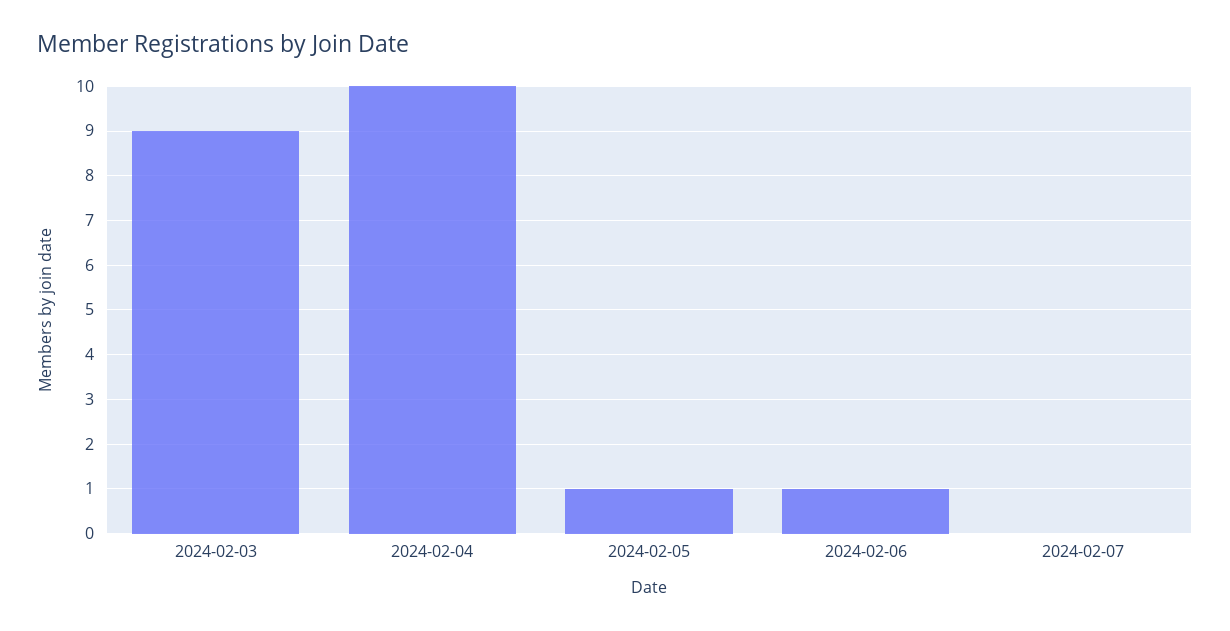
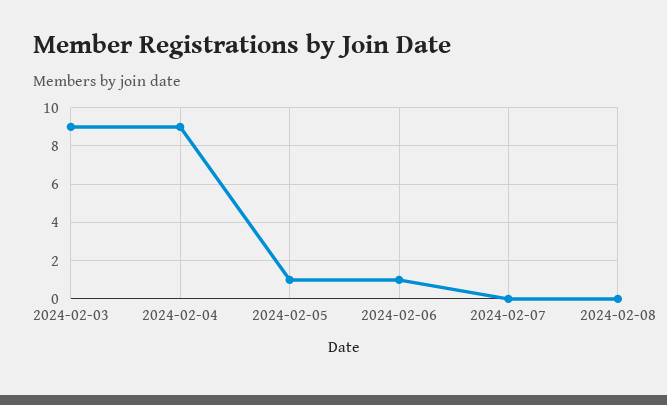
2024-02-04: 10 -> 9
2024-02-08: none -> 0

